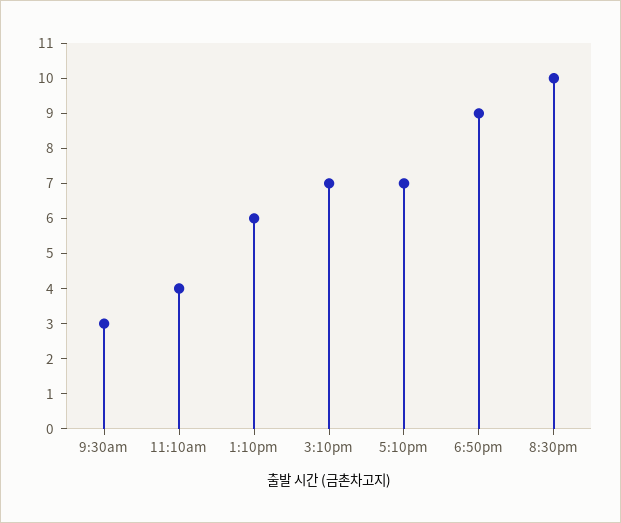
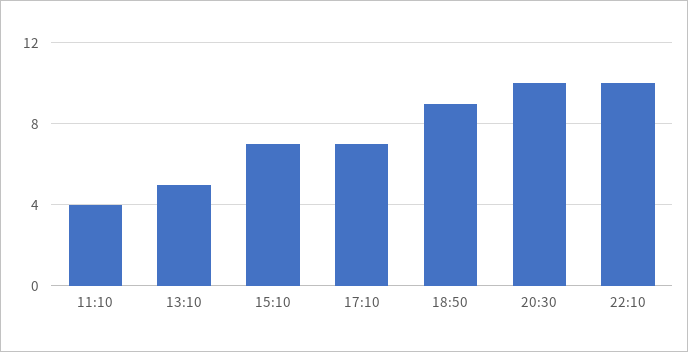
9:30am: 3 -> none
1:10pm: 6 -> 5
22:10: none -> 10

